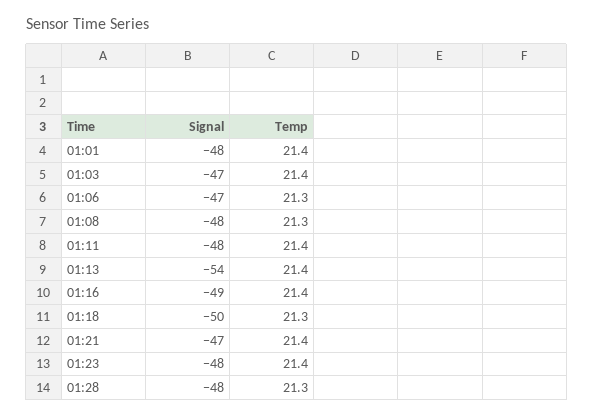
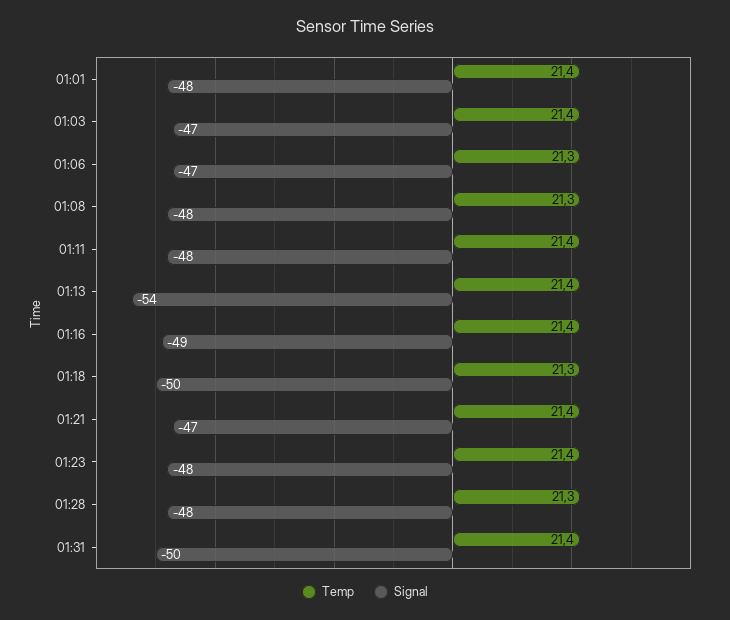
Temp, 01:31: none -> 21.4
Signal, 01:31: none -> -50

